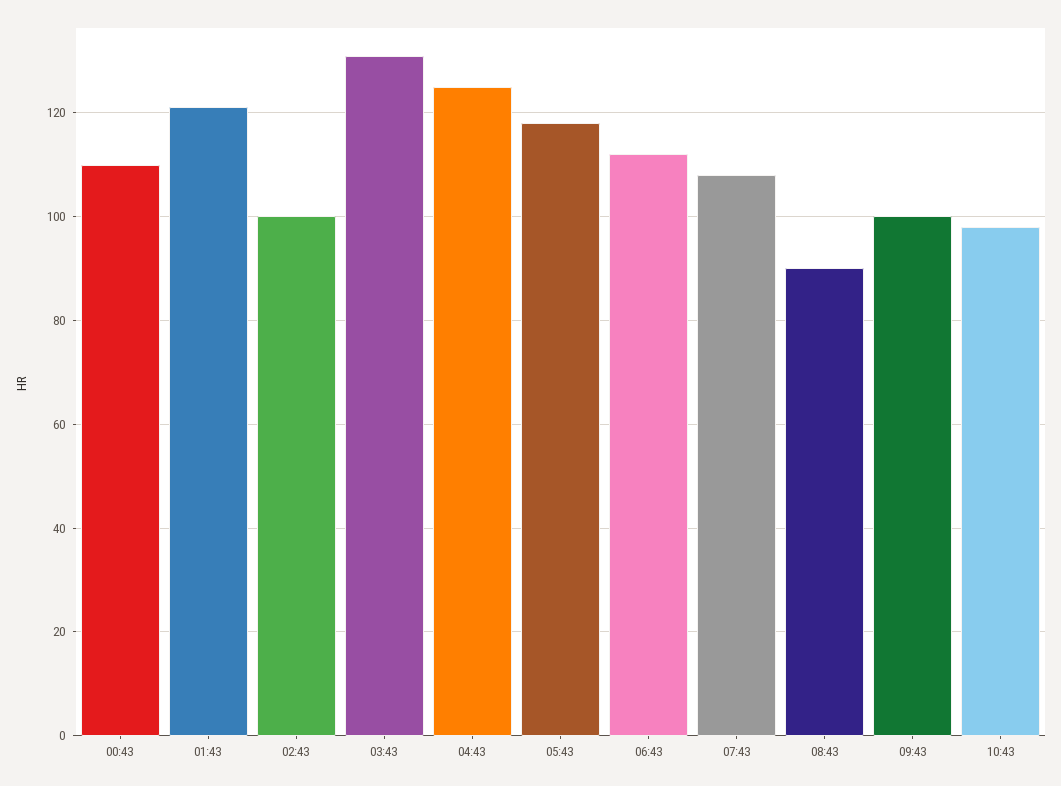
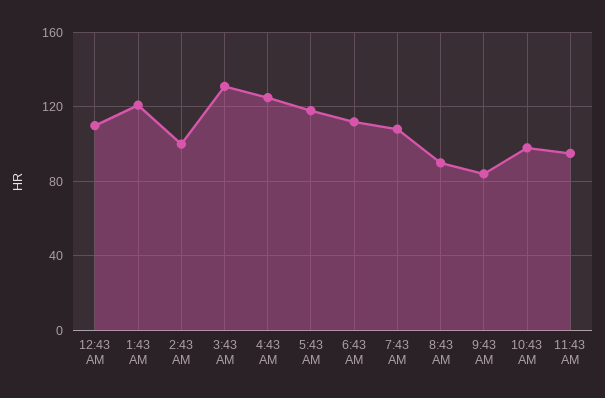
09:43: 100 -> 85
11:43 AM: none -> 95

